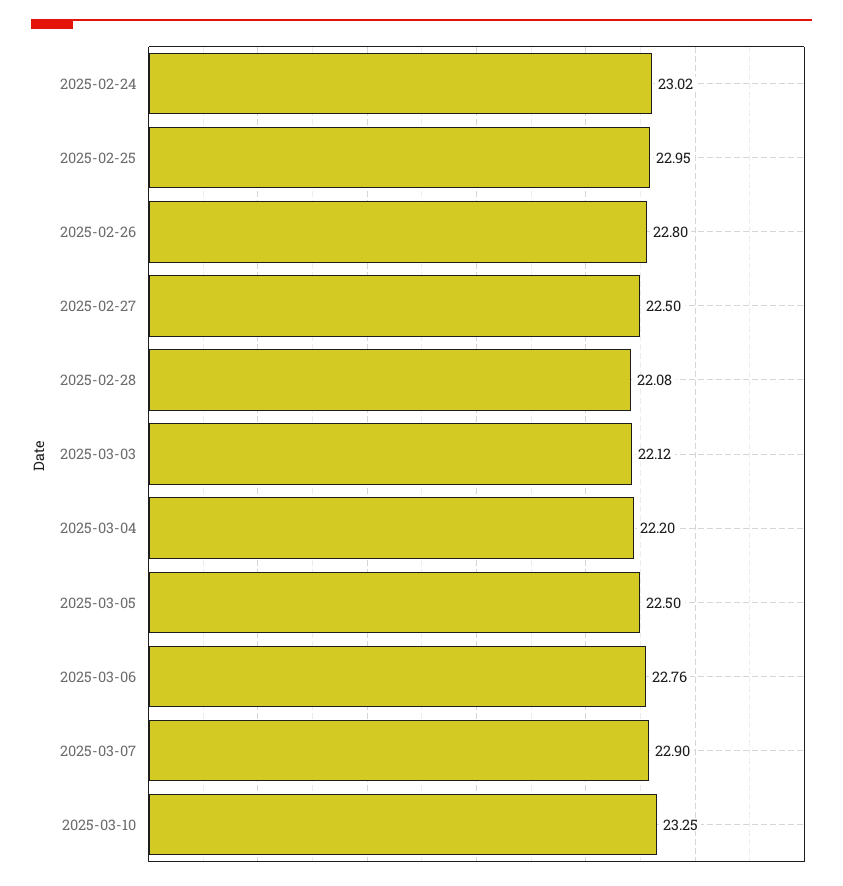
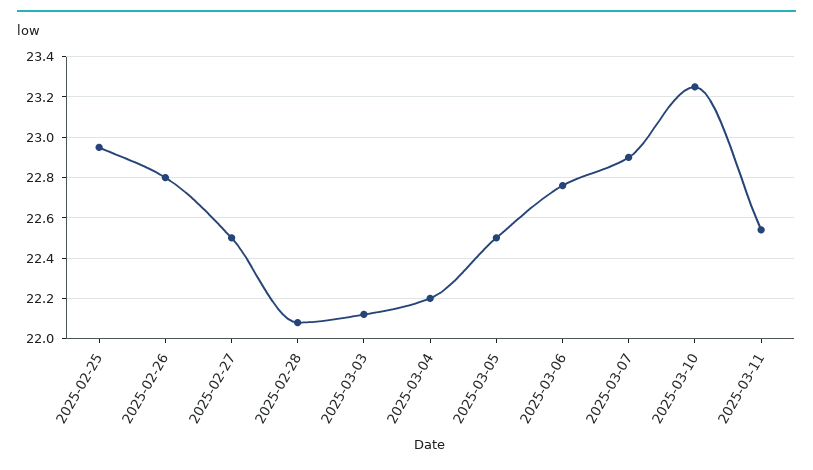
2025-02-24: 23.02 -> none
2025-03-11: none -> 22.55

